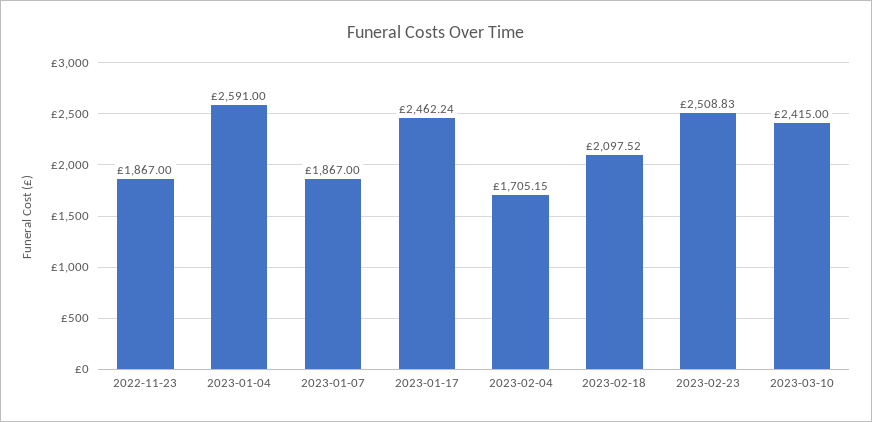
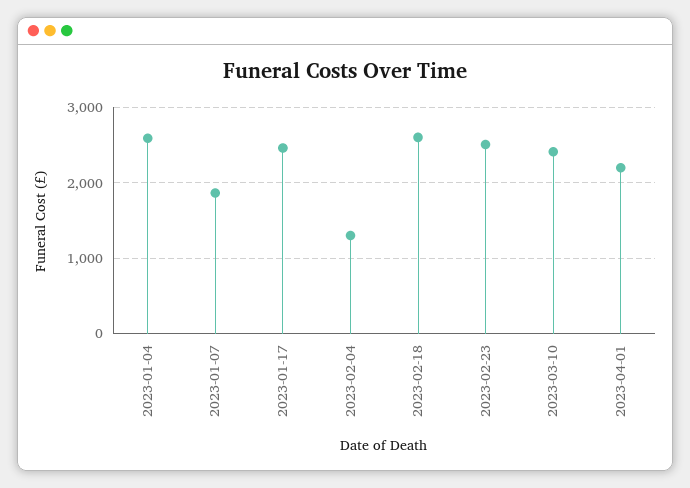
2022-11-23: 1867 -> none
2023-02-04: 1705.15 -> 1300
2023-02-18: 2097.52 -> 2600
2023-04-01: none -> 2200

